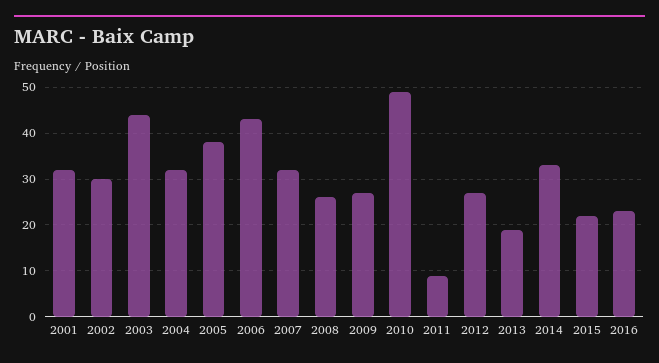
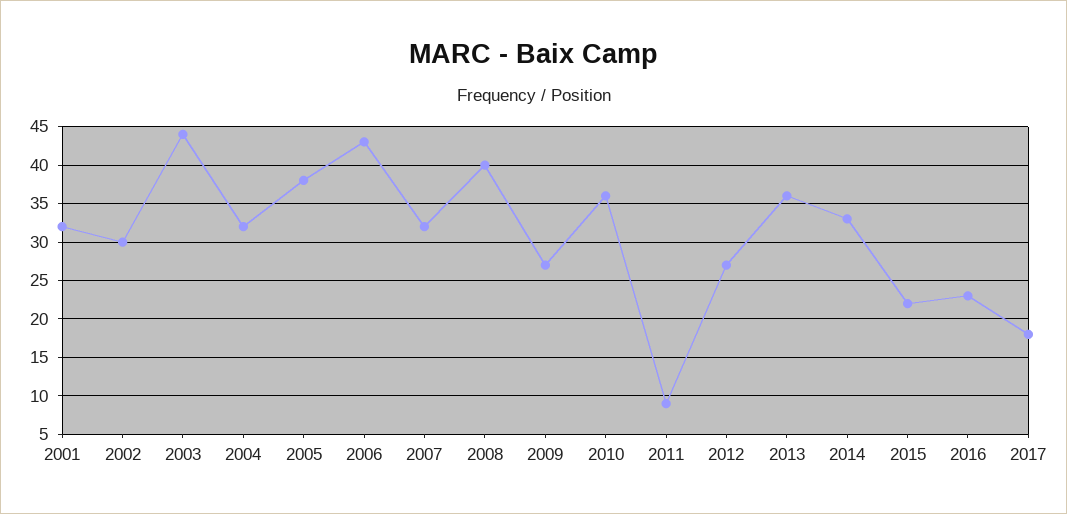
2008: 25 -> 40
2010: 50 -> 36
2013: 20 -> 36
2017: none -> 18

